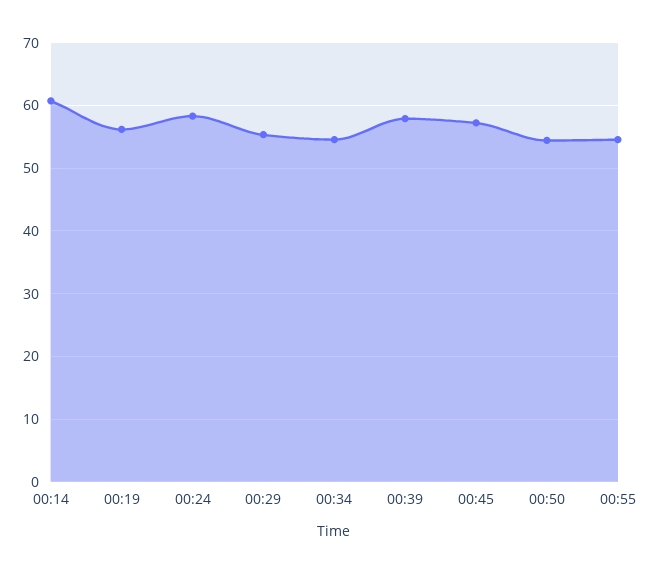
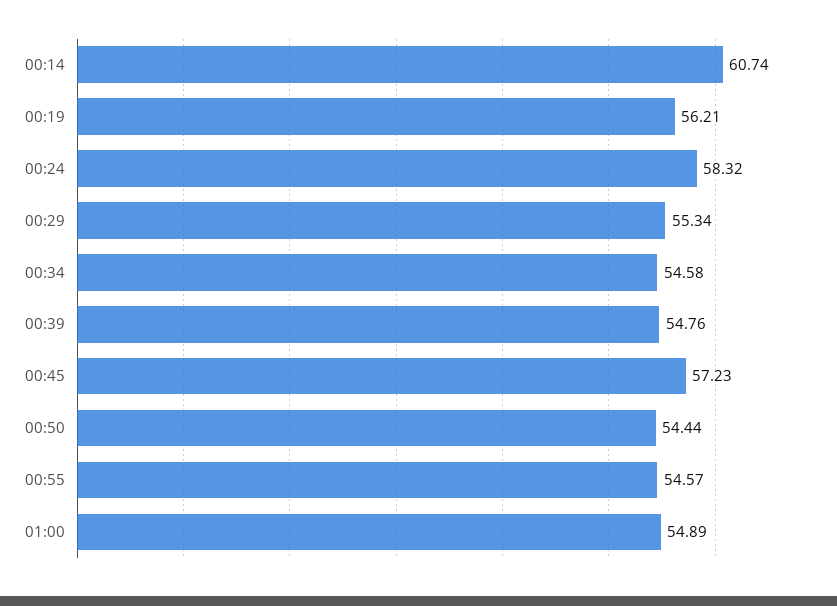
00:39: 58 -> 54.76
01:00: none -> 54.89

